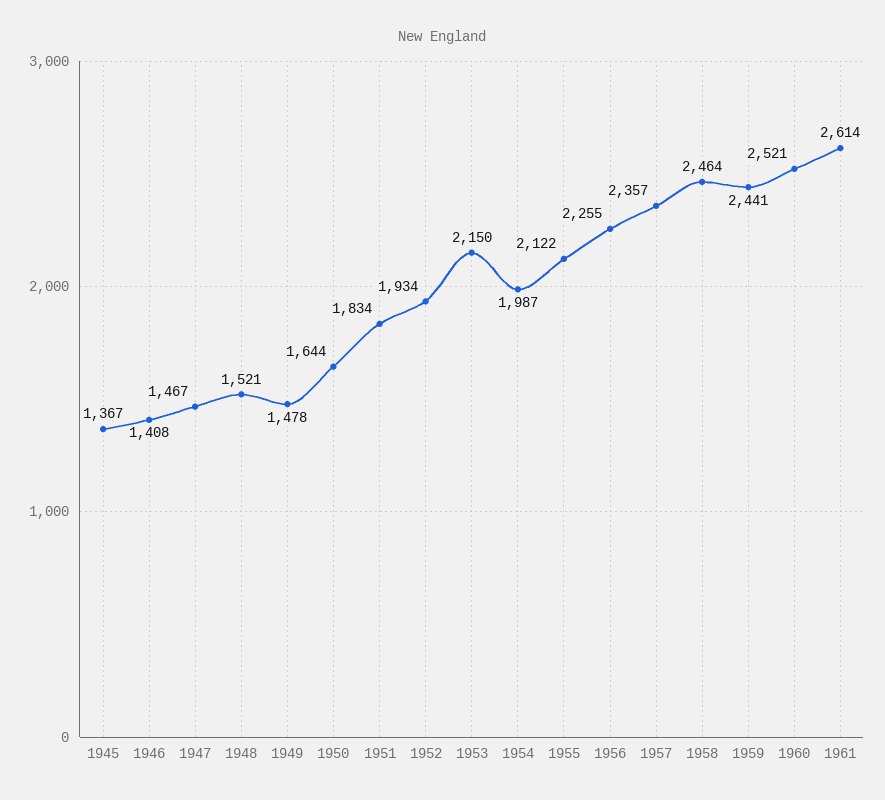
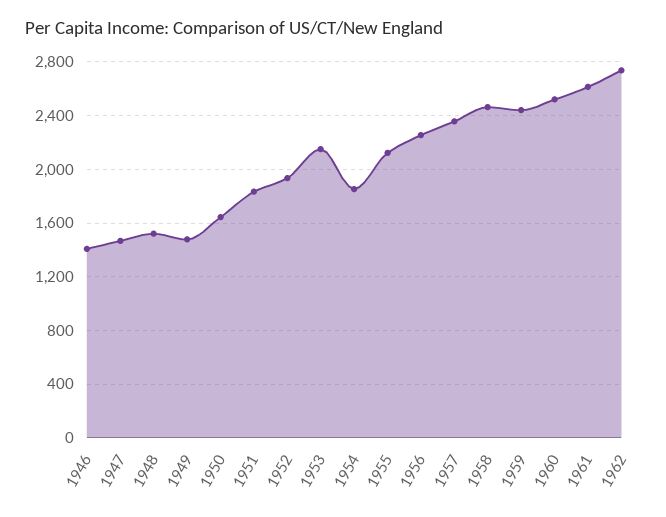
1945: 1367 -> none
1954: 1987 -> 1850
1962: none -> 2750

